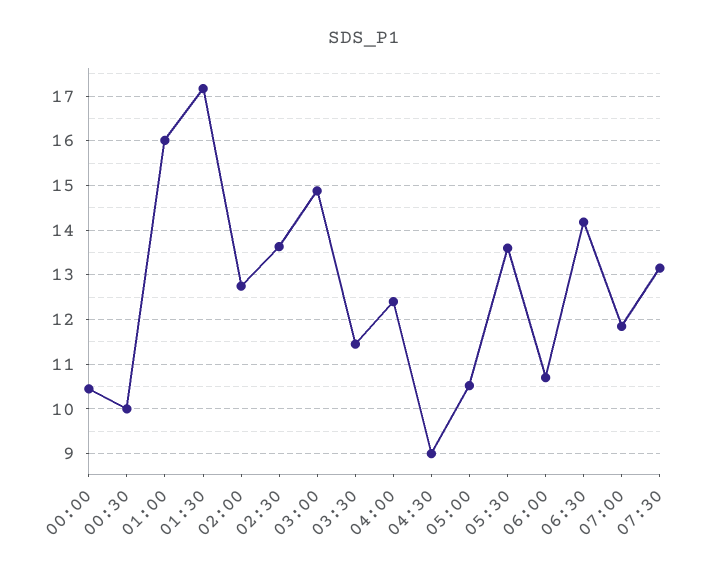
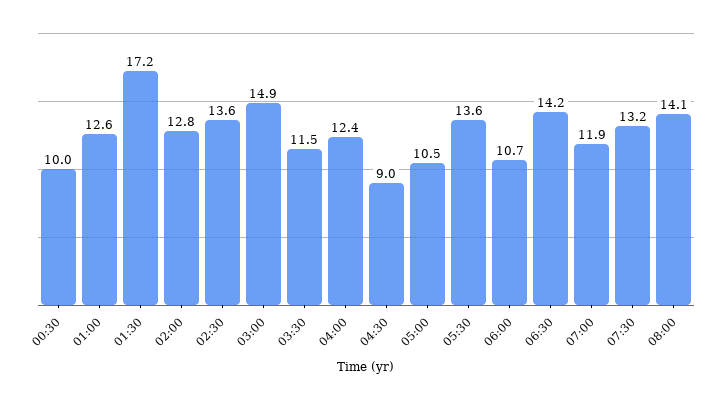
00:00: 10.4 -> none
01:00: 16 -> 12.6
08:00: none -> 14.1

